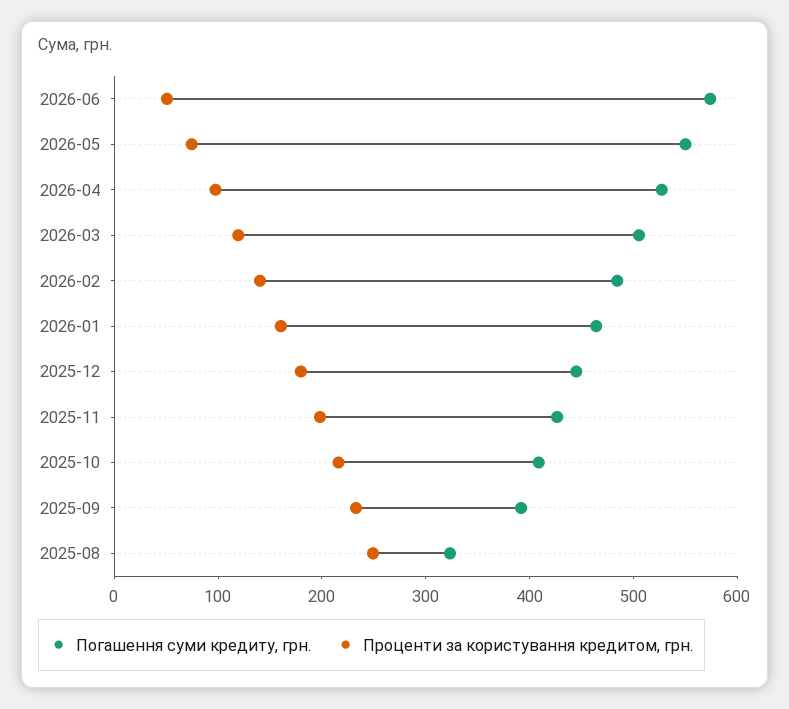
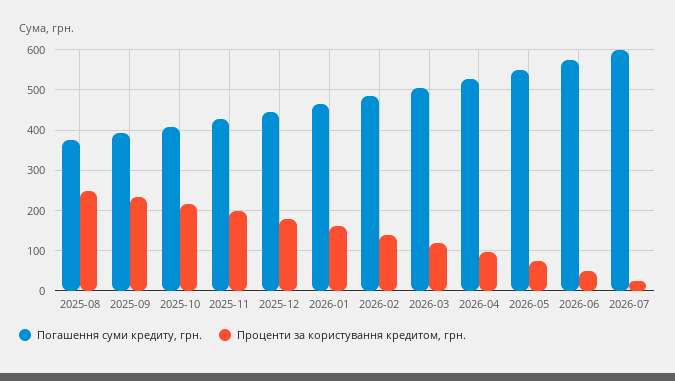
Погашення суми кредиту, грн., 2025-08: 320 -> 380
Погашення суми кредиту, грн., 2026-07: none -> 600
Проценти за користування кредитом, грн., 2026-07: none -> 20

